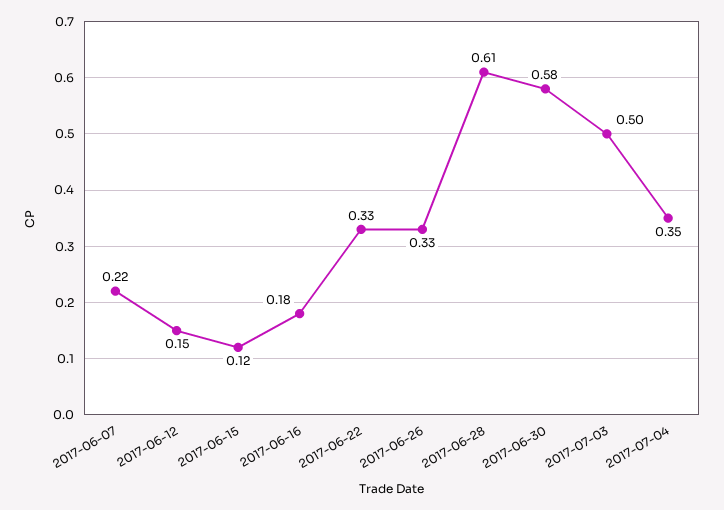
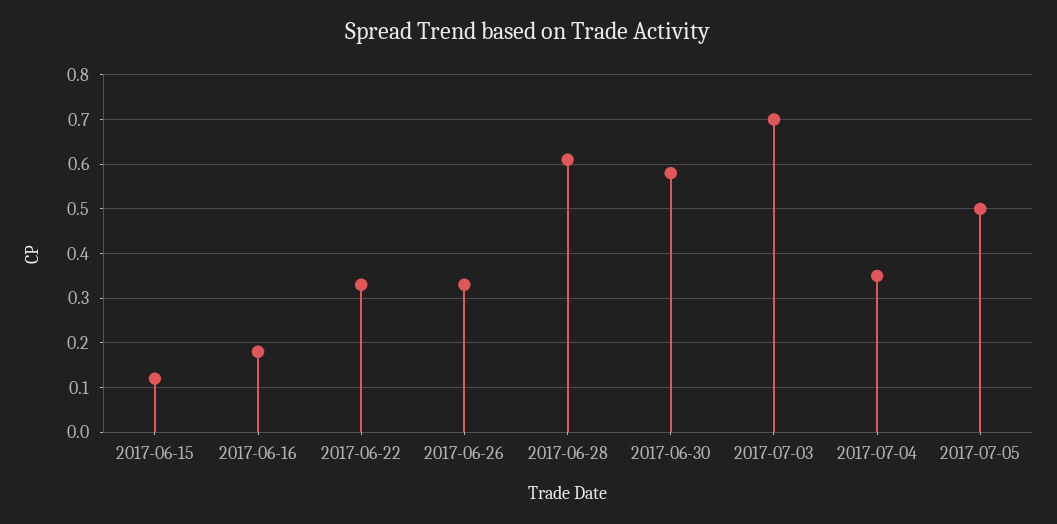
2017-06-07: 0.22 -> none
2017-06-12: 0.15 -> none
2017-07-03: 0.5 -> 0.7
2017-07-05: none -> 0.5

